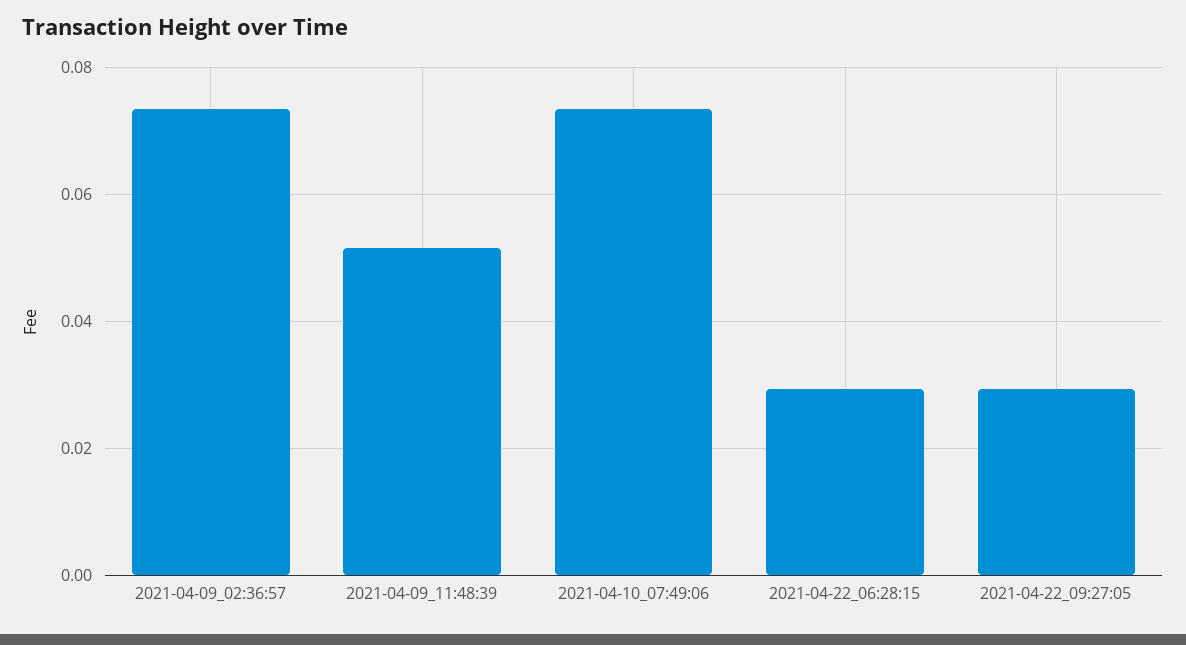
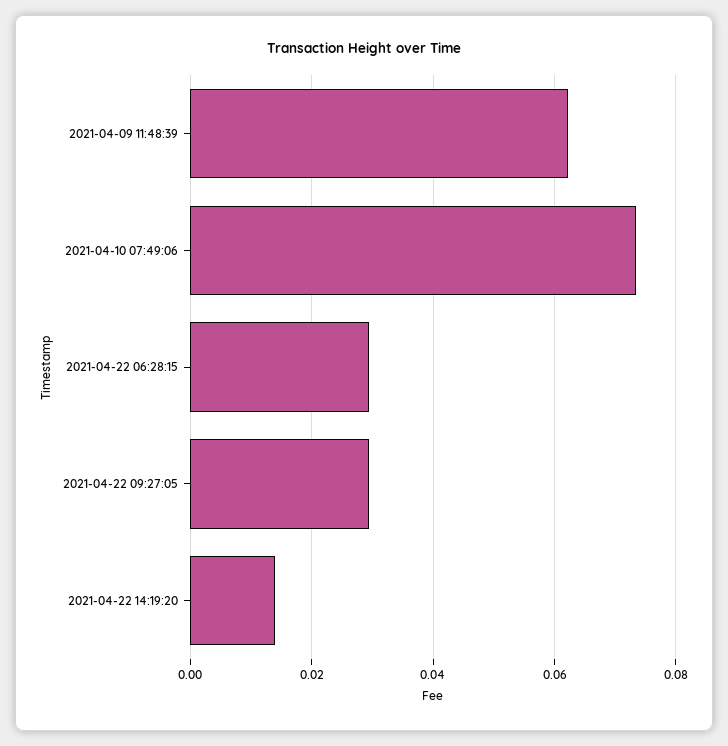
2021-04-09_02:36:57: 0.074 -> none
2021-04-09_11:48:39: 0.052 -> 0.062
2021-04-22 14:19:20: none -> 0.014

